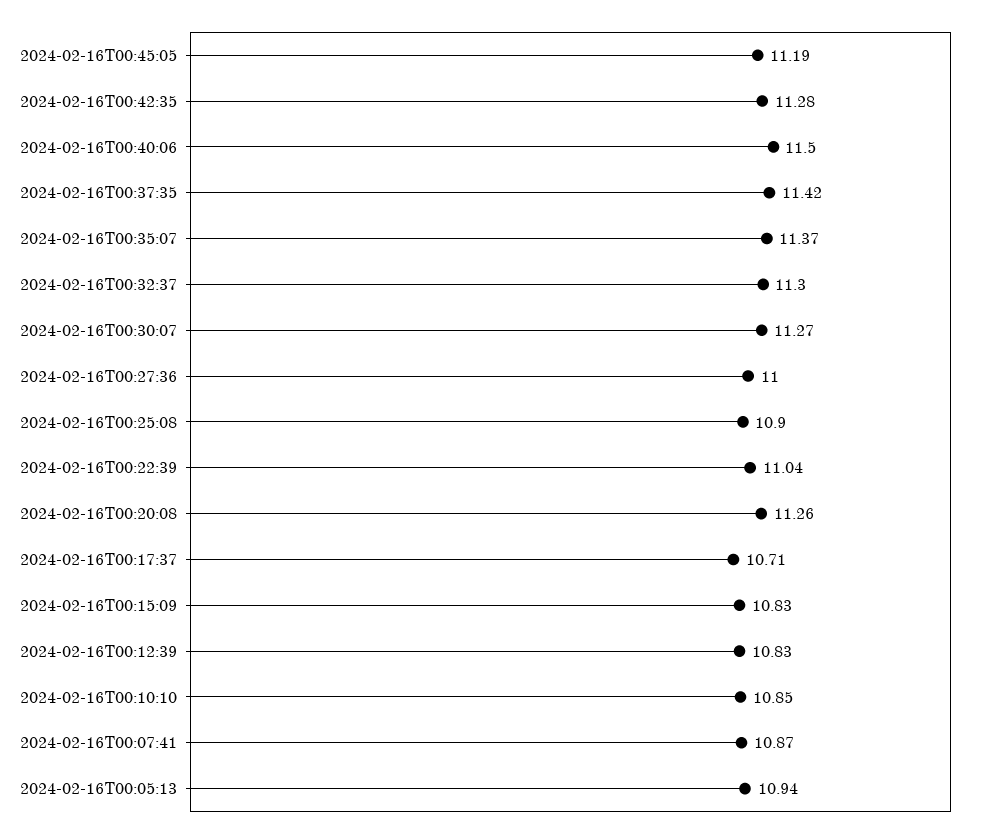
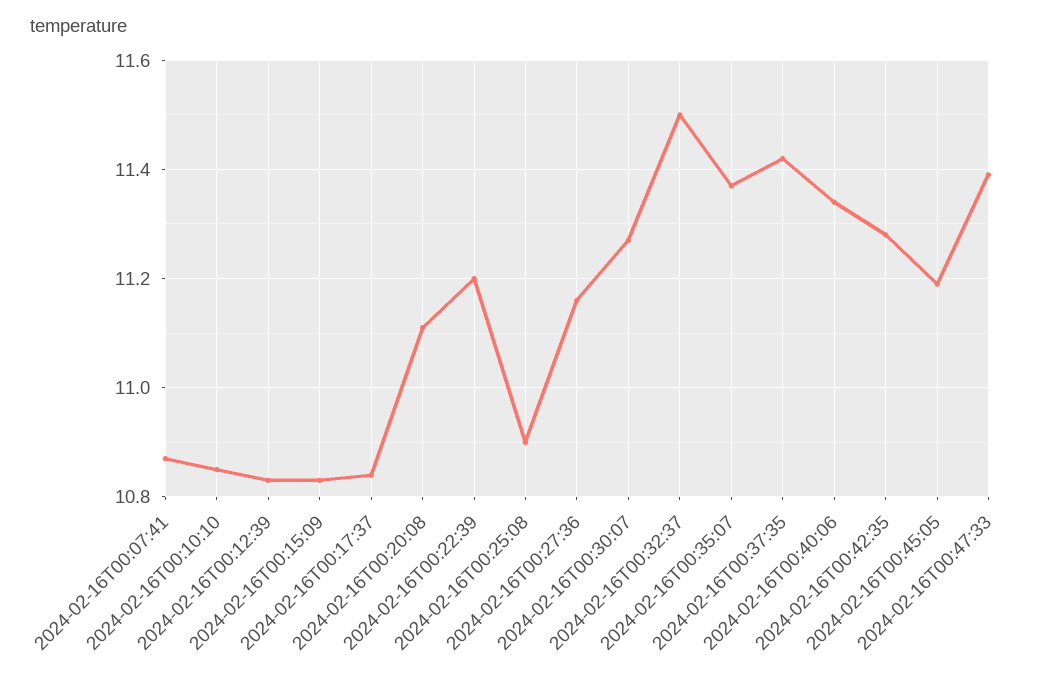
2024-02-16T00:40:06: 11.5 -> 11.35
2024-02-16T00:32:37: 11.3 -> 11.5
2024-02-16T00:27:36: 11 -> 11.15
2024-02-16T00:22:39: 11.04 -> 11.2
2024-02-16T00:20:08: 11.26 -> 11.1
2024-02-16T00:17:37: 10.71 -> 10.85
2024-02-16T00:05:13: 10.94 -> none
2024-02-16T00:47:33: none -> 11.4

